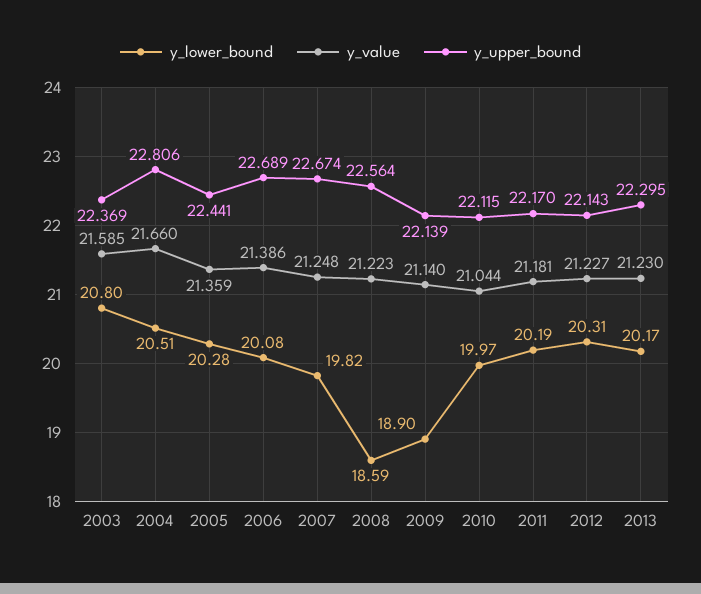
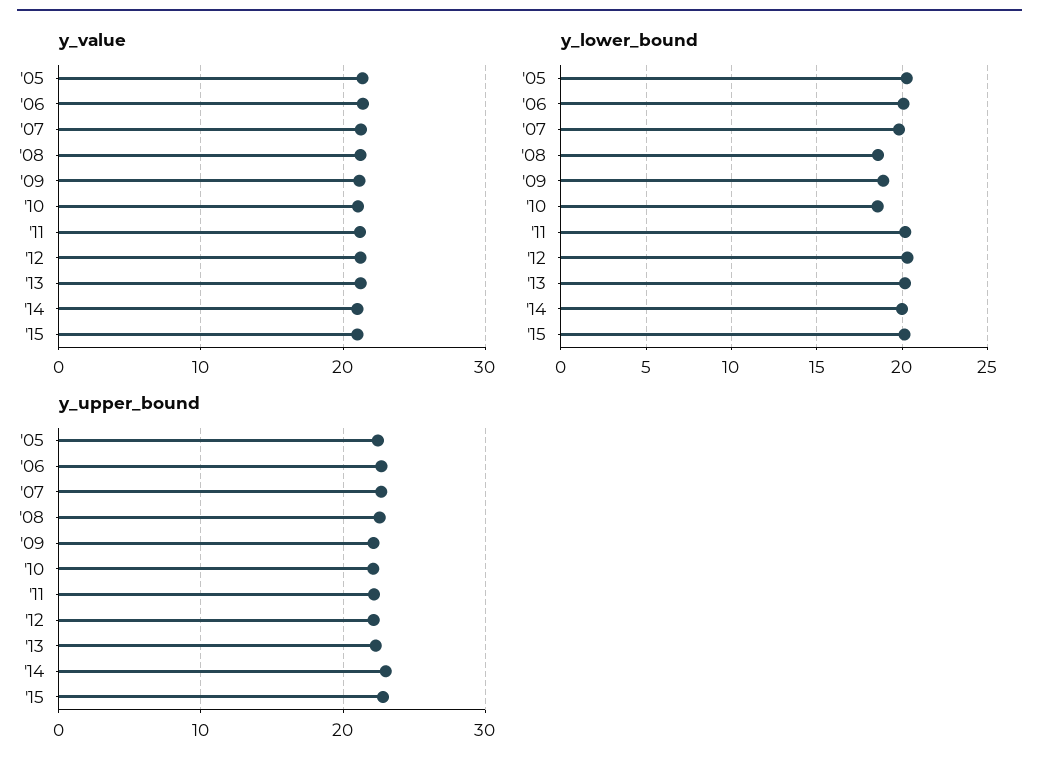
y_lower_bound, 2003: 20.8 -> none
y_value, 2003: 21.585 -> none
y_upper_bound, 2003: 22.369 -> none
y_lower_bound, 2004: 20.51 -> none
y_value, 2004: 21.66 -> none
y_upper_bound, 2004: 22.806 -> none
y_lower_bound, 2010: 19.97 -> 18.5
y_value, '14: none -> 21
y_value, '15: none -> 21
y_lower_bound, '14: none -> 20
y_lower_bound, '15: none -> 20
y_upper_bound, '14: none -> 23
y_upper_bound, '15: none -> 23

